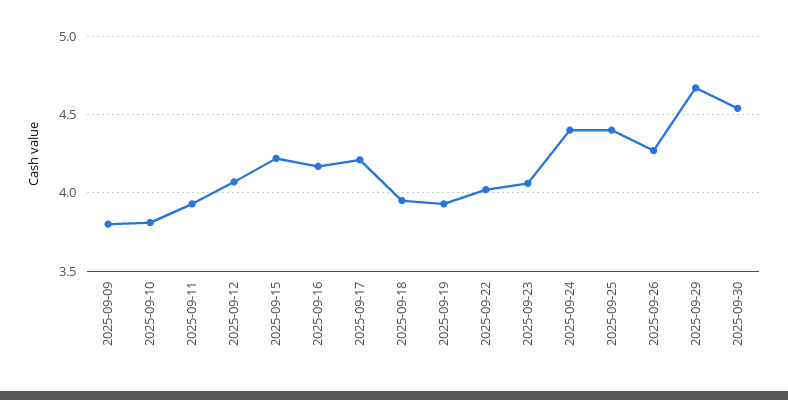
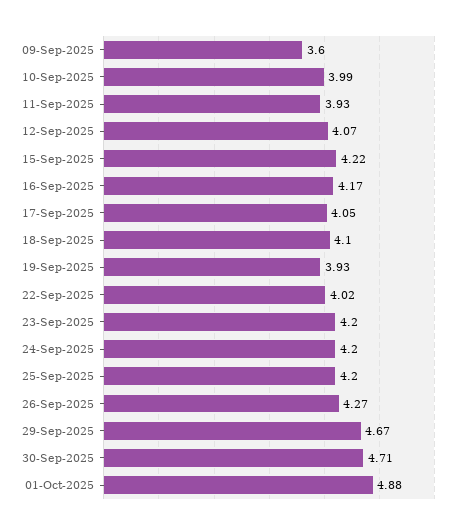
2025-09-09: 3.8 -> 3.6
2025-09-10: 3.8 -> 3.99
2025-09-17: 4.2 -> 4.05
2025-09-18: 3.95 -> 4.1
2025-09-23: 4.05 -> 4.2
2025-09-24: 4.4 -> 4.2
2025-09-25: 4.4 -> 4.2
2025-09-30: 4.55 -> 4.71
01-Oct-2025: none -> 4.88

